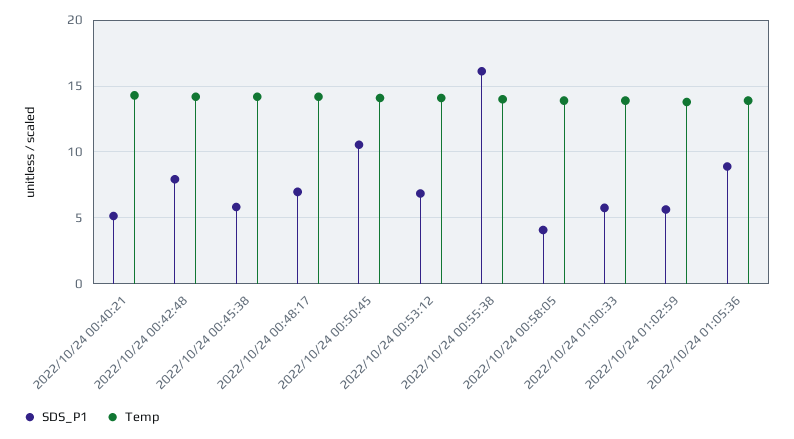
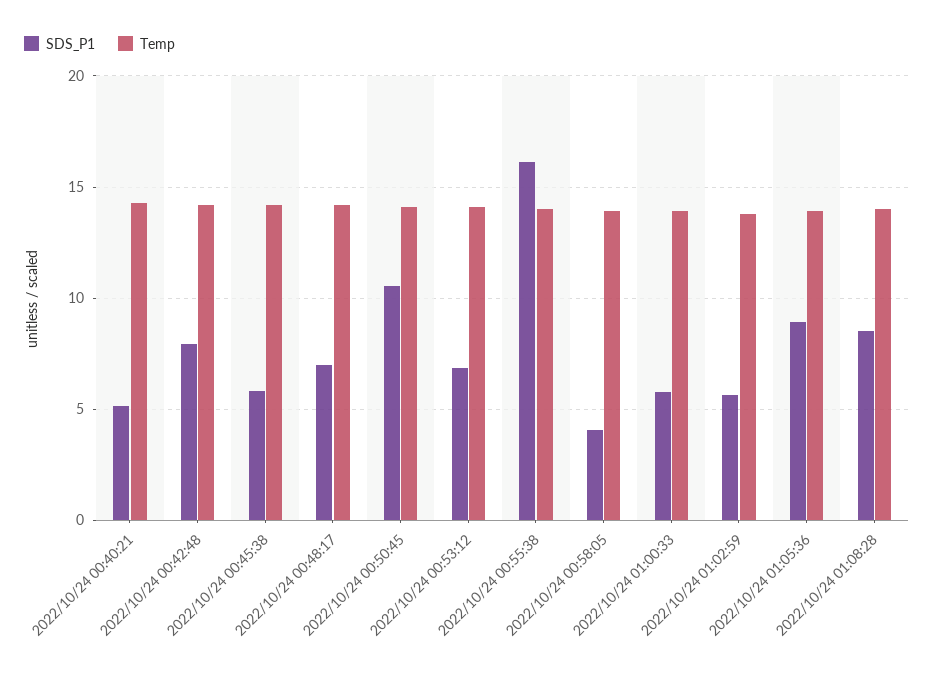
SDS_P1, 2022/10/24 01:08:28: none -> 8.5
Temp, 2022/10/24 01:08:28: none -> 14

